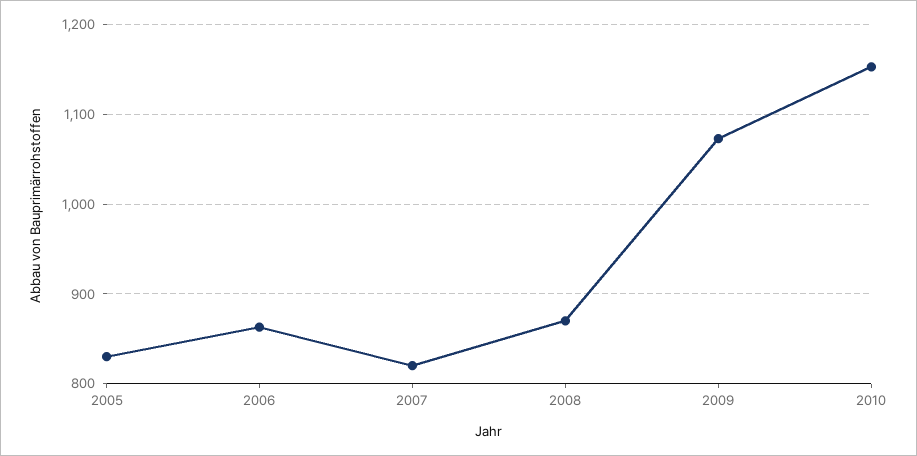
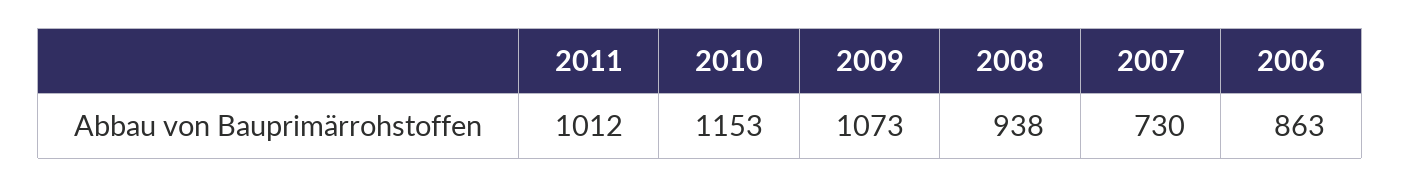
2005: 830 -> none
2007: 820 -> 730
2008: 870 -> 938
2011: none -> 1012

